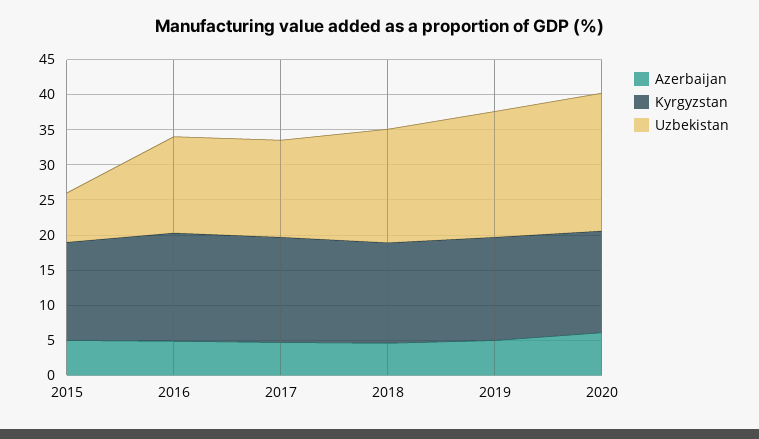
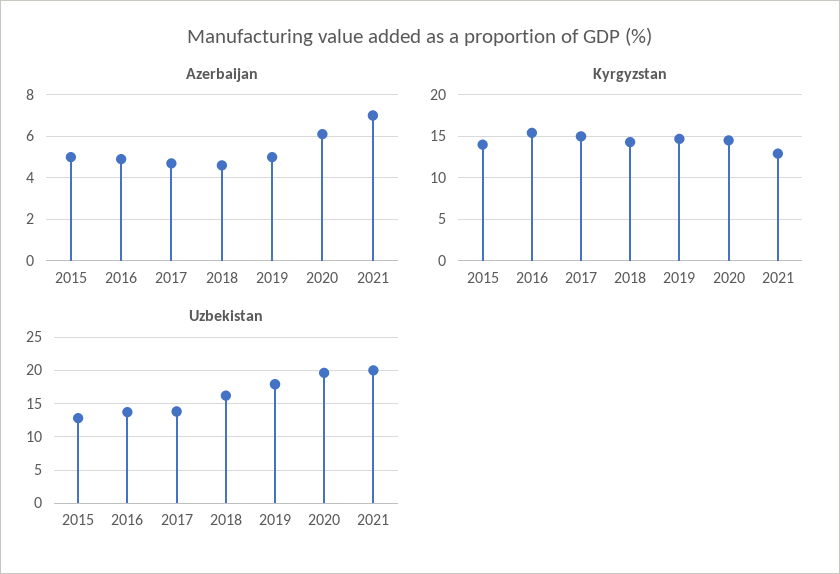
Uzbekistan, 2015: 7.5 -> 13
Azerbaijan, 2021: none -> 7
Kyrgyzstan, 2021: none -> 13
Uzbekistan, 2021: none -> 20

